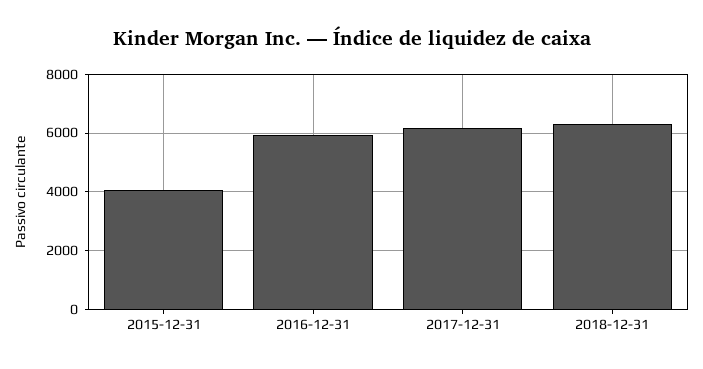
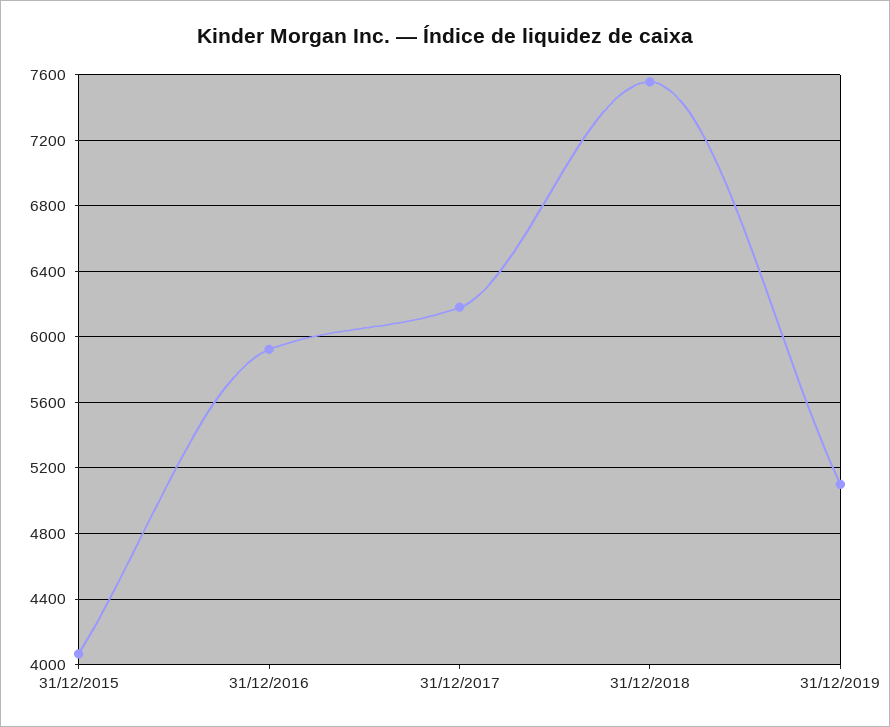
2018-12-31: 6250 -> 7550
31/12/2019: none -> 5100

